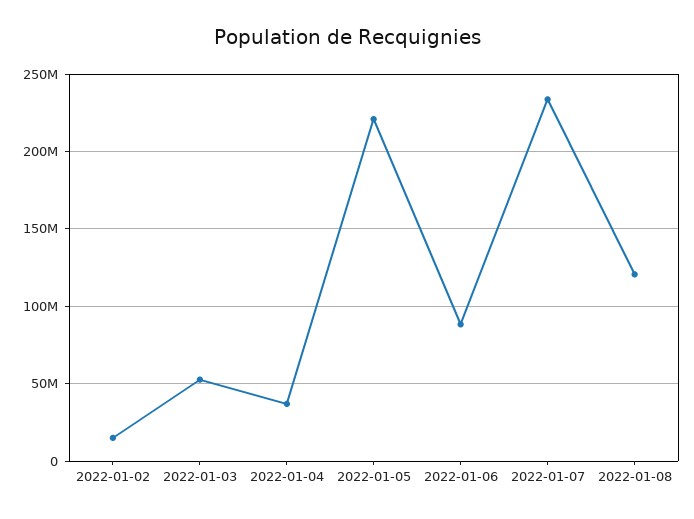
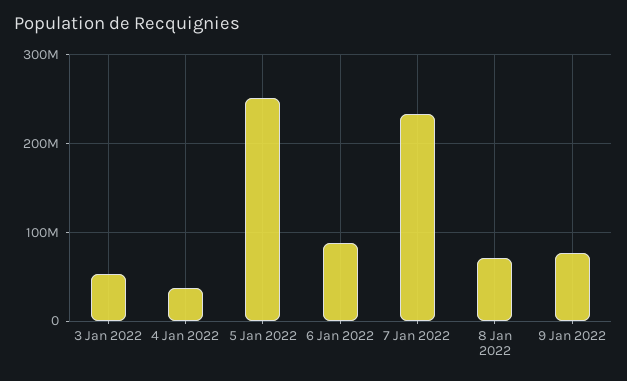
2022-01-02: 15000000 -> none
2022-01-05: 220000000 -> 250000000
2022-01-08: 120000000 -> 70000000
9 Jan 2022: none -> 80000000

